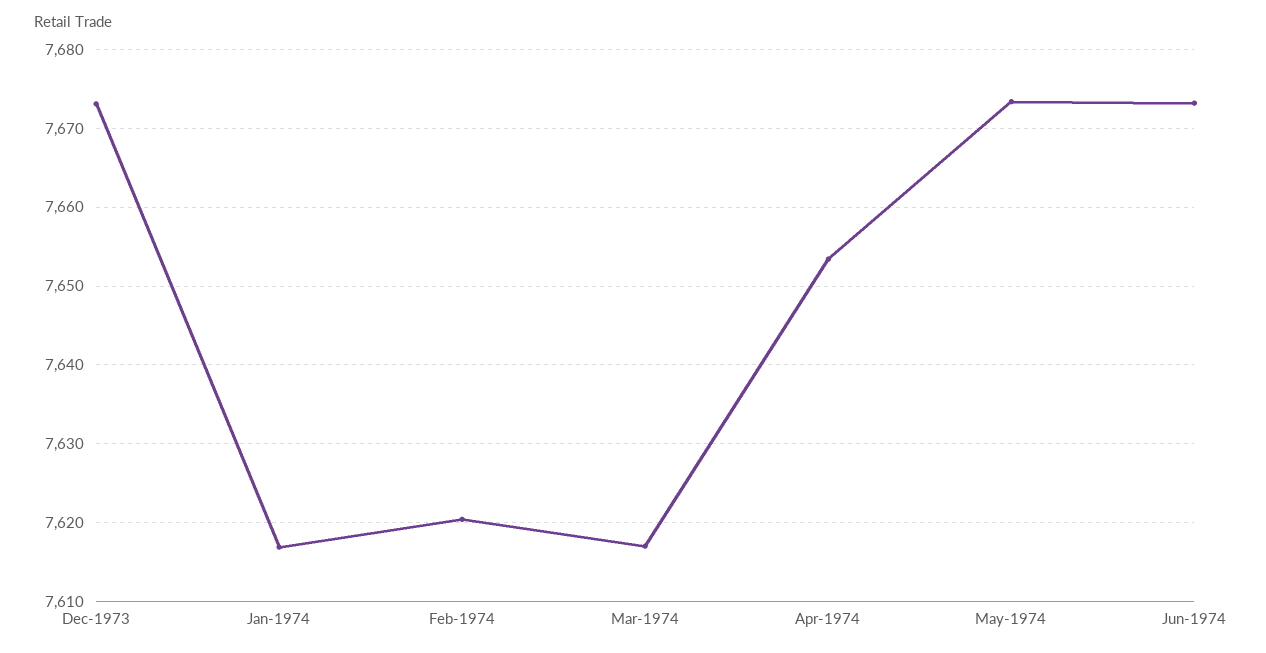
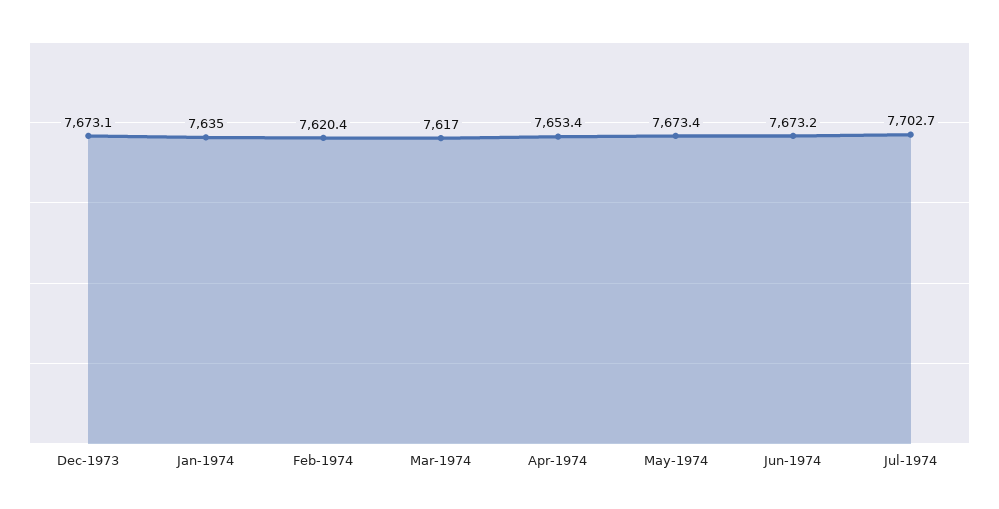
Jan-1974: 7617 -> 7635
Jul-1974: none -> 7702.7

